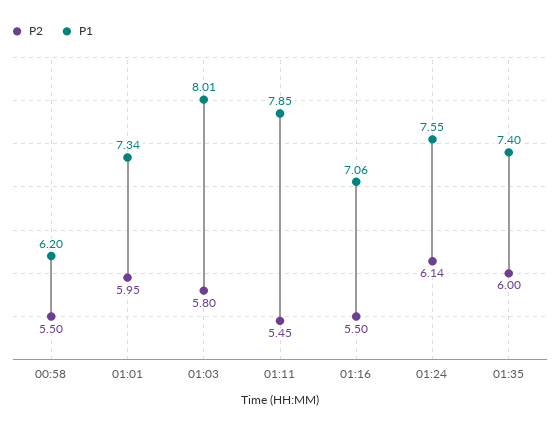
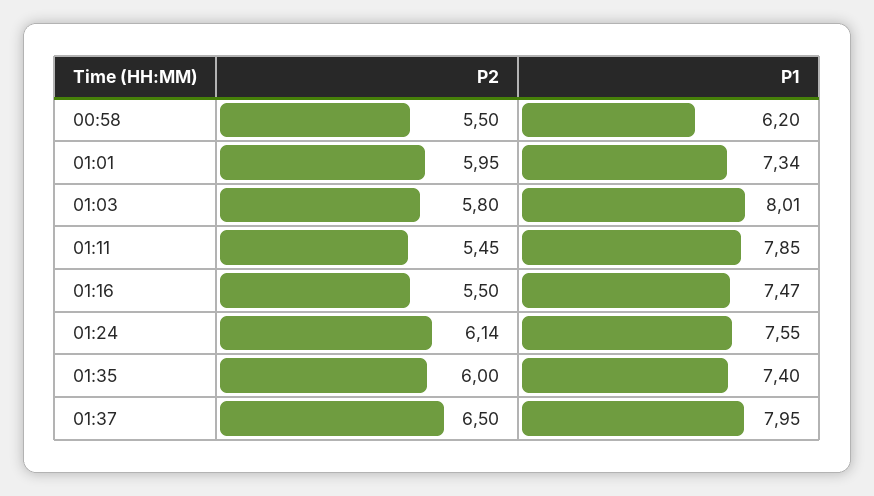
P1, 01:16: 7.06 -> 7.47
P2, 01:37: none -> 6.5
P1, 01:37: none -> 7.95

